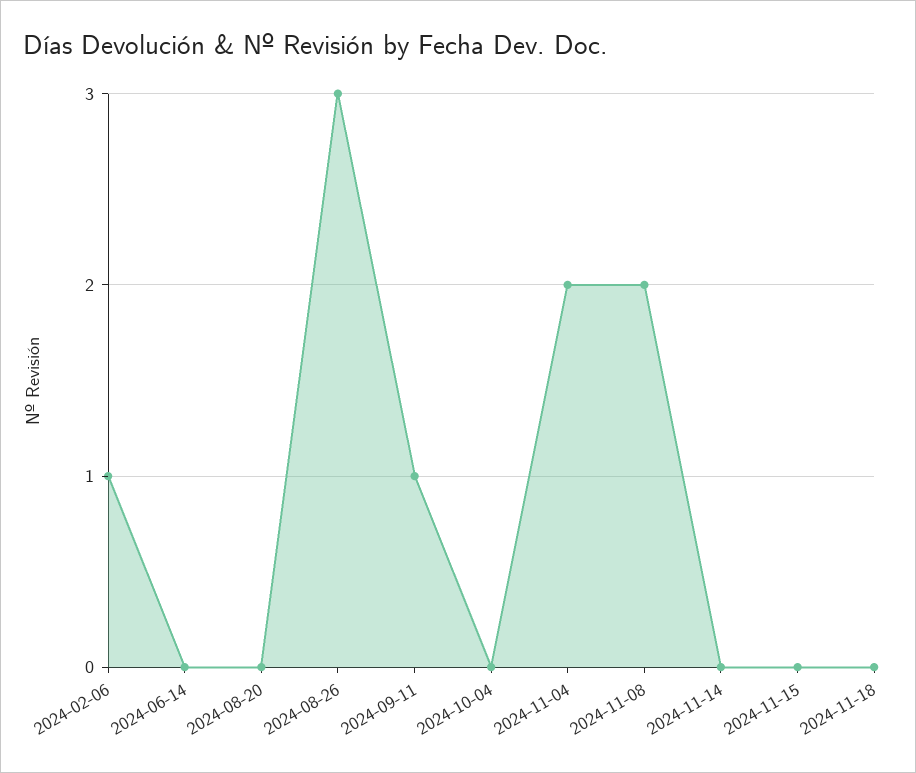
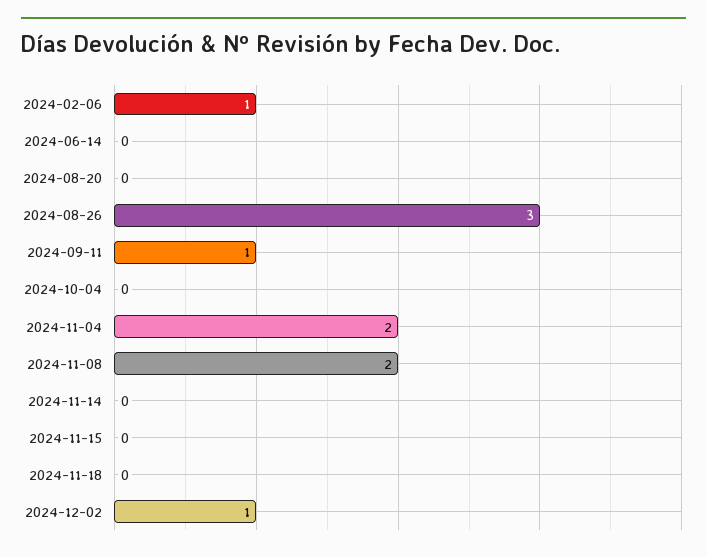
2024-12-02: none -> 1

